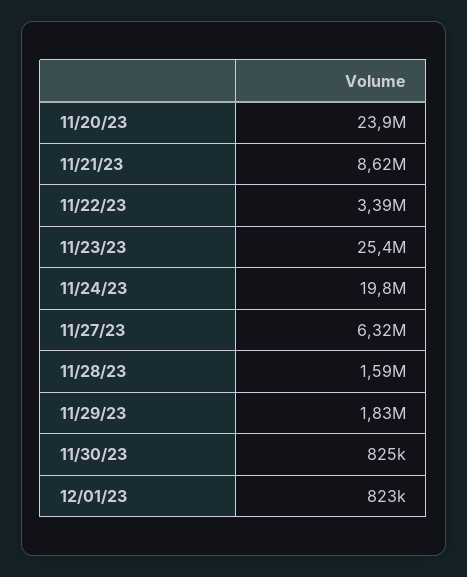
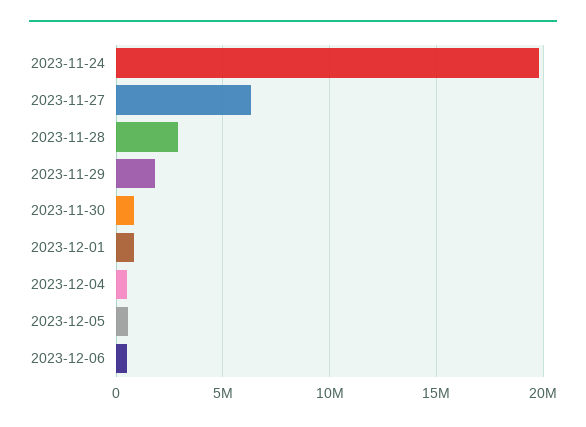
11/20/23: 23900000 -> none
11/21/23: 8620000 -> none
11/22/23: 3390000 -> none
11/23/23: 25400000 -> none
11/28/23: 1590000 -> 3000000
2023-12-04: none -> 500000
2023-12-05: none -> 500000
2023-12-06: none -> 500000

